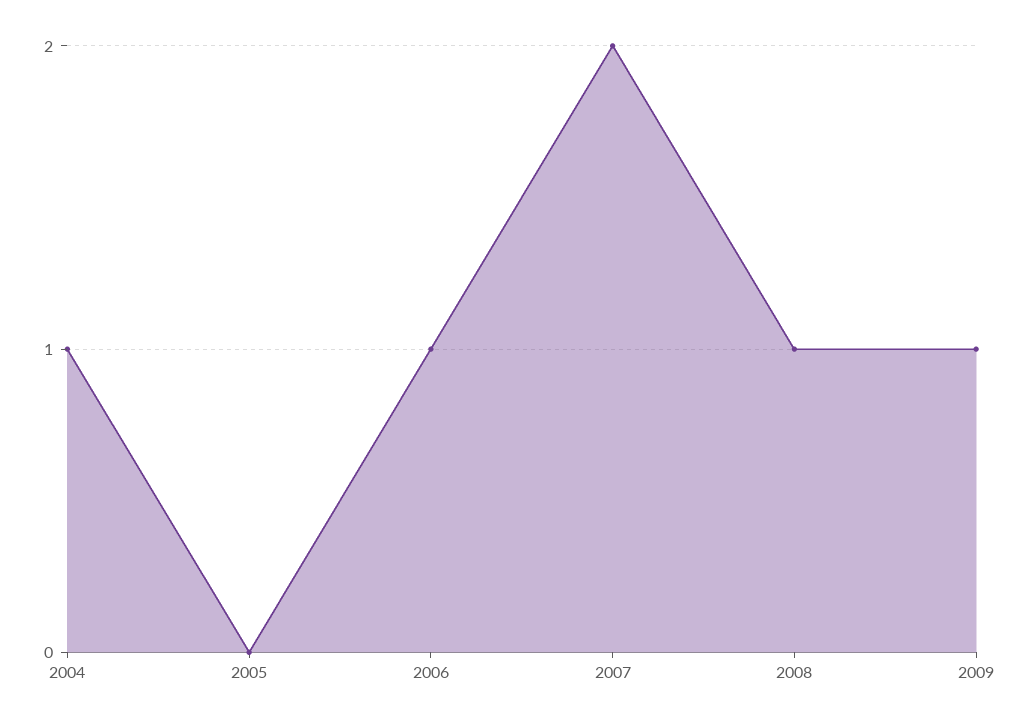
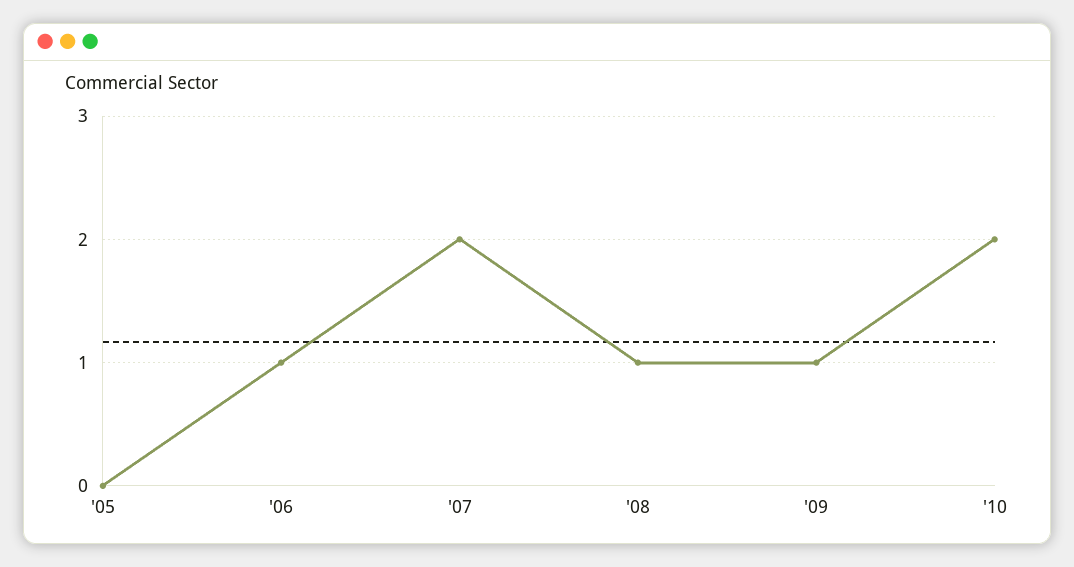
2004: 1 -> none
'10: none -> 2

